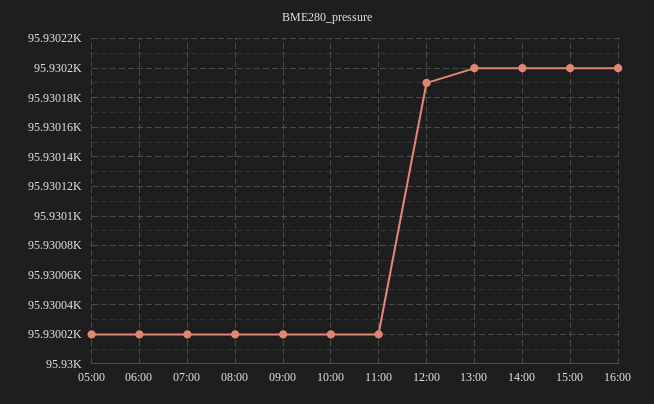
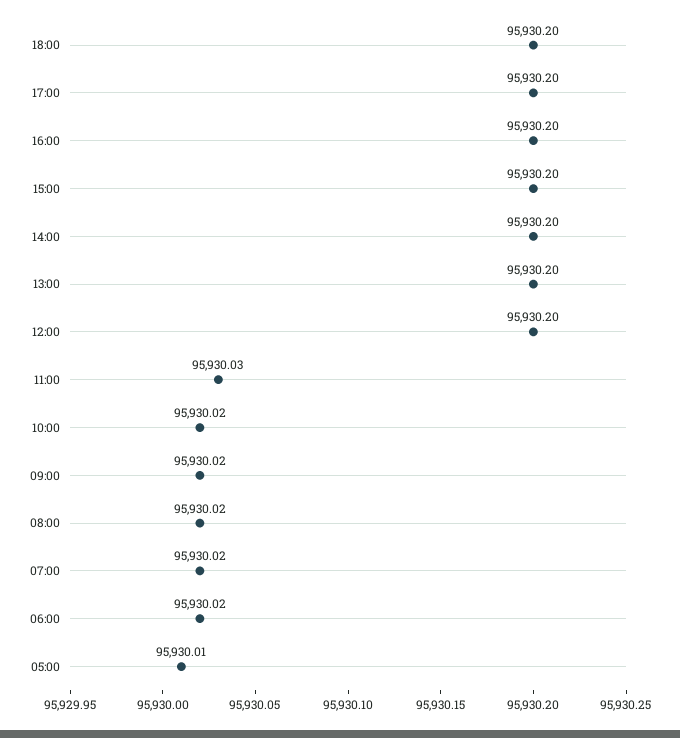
05:00: 95930.02 -> 95930.01
11:00: 95930.02 -> 95930.03
12:00: 95930.19 -> 95930.2
18:00: none -> 95930.2
17:00: none -> 95930.2

